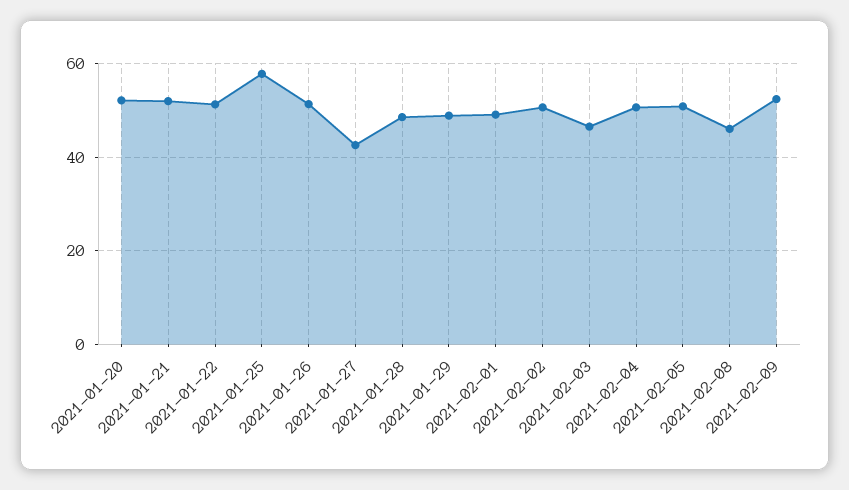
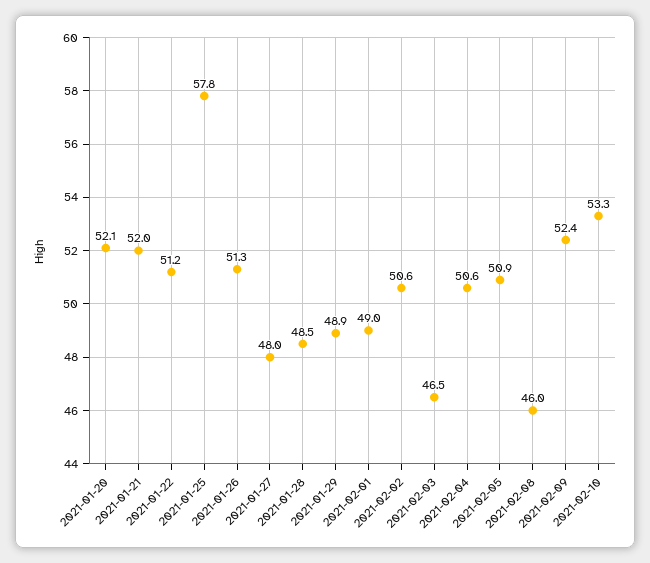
2021-01-27: 42 -> 48
2021-02-10: none -> 53.3

